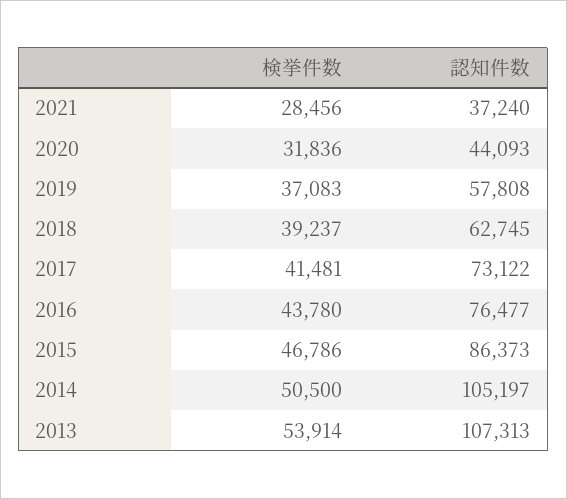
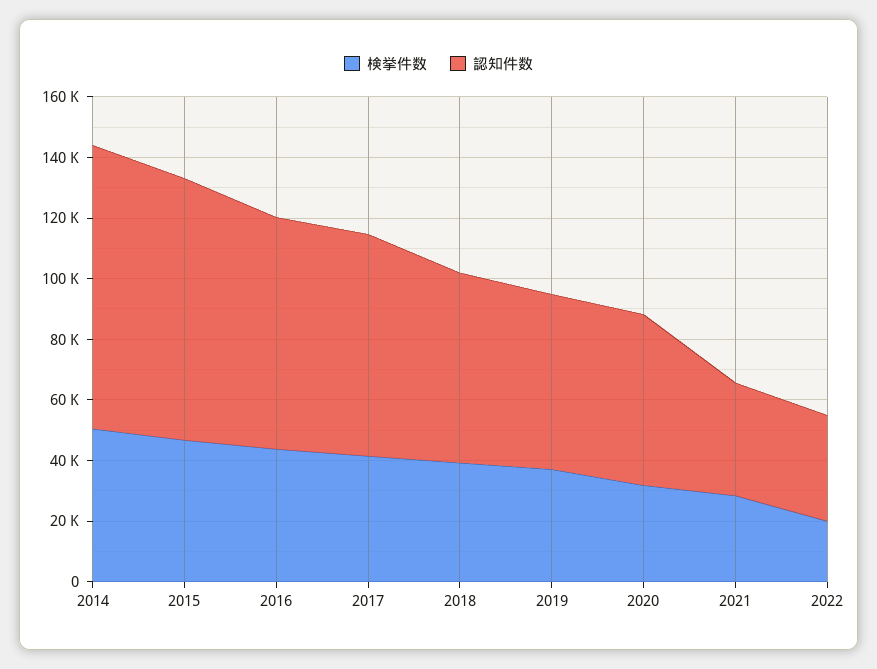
認知件数, 2020: 44093 -> 55000
認知件数, 2014: 105197 -> 95000
検挙件数, 2013: 53914 -> none
認知件数, 2013: 107313 -> none
検挙件数, 2022: none -> 20000
認知件数, 2022: none -> 35000

